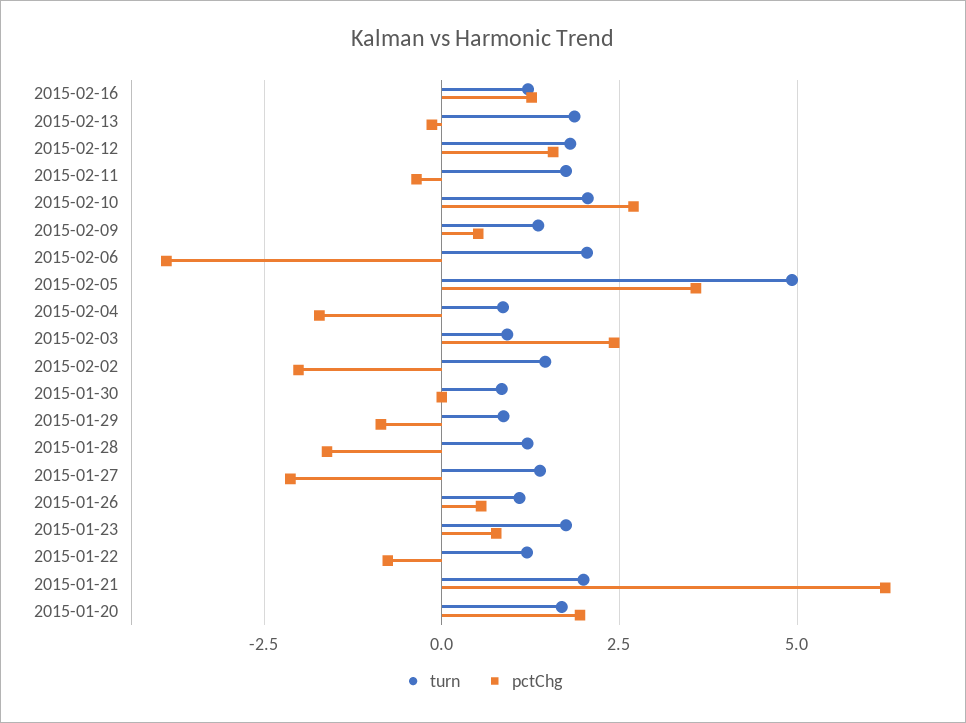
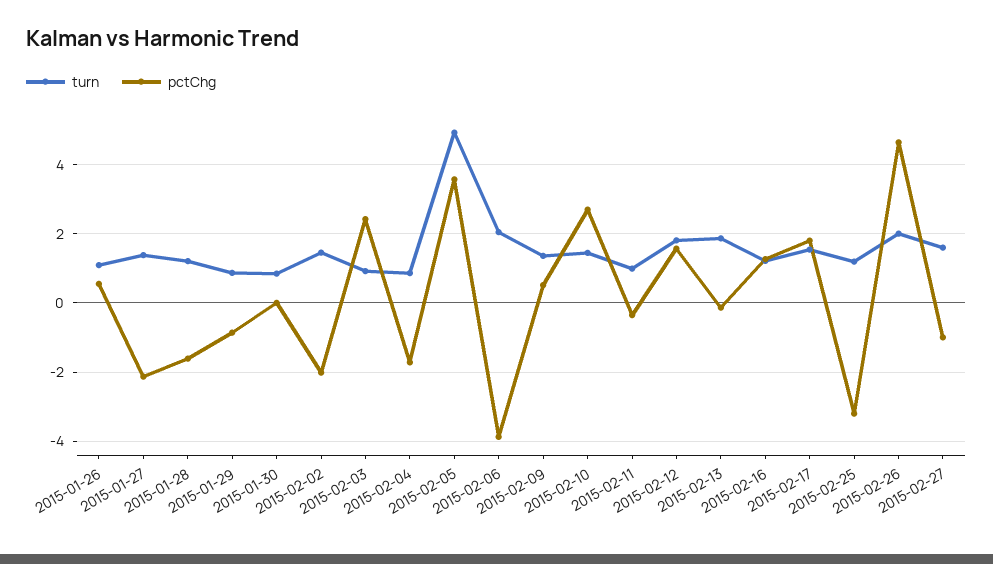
turn, 2015-02-11: 1.75 -> 1
turn, 2015-02-10: 2 -> 1.4
turn, 2015-01-23: 1.75 -> none
pctChg, 2015-01-23: 0.75 -> none
turn, 2015-01-22: 1.25 -> none
pctChg, 2015-01-22: -0.75 -> none
turn, 2015-01-21: 2 -> none
pctChg, 2015-01-21: 6.25 -> none
turn, 2015-01-20: 1.75 -> none
pctChg, 2015-01-20: 2 -> none
turn, 2015-02-17: none -> 1.6
pctChg, 2015-02-17: none -> 1.8
turn, 2015-02-25: none -> 1.2
pctChg, 2015-02-25: none -> -3.2
turn, 2015-02-26: none -> 2
pctChg, 2015-02-26: none -> 4.6
turn, 2015-02-27: none -> 1.6
pctChg, 2015-02-27: none -> -1

